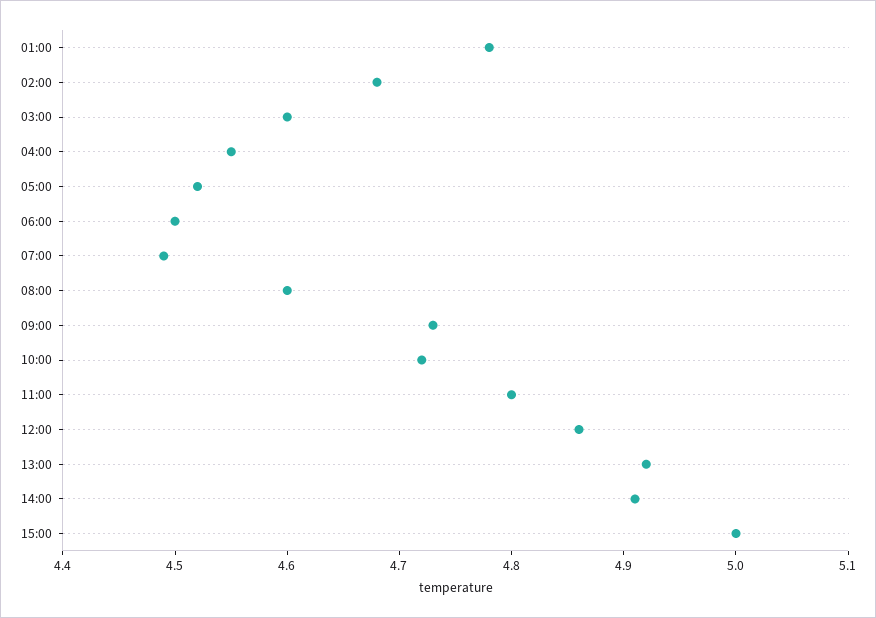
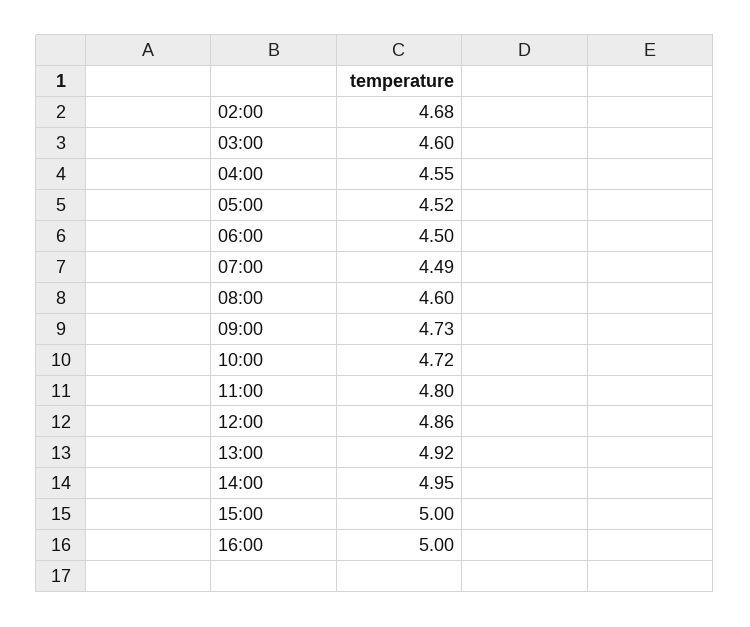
01:00: 4.78 -> none
14:00: 4.91 -> 4.95
16:00: none -> 5

